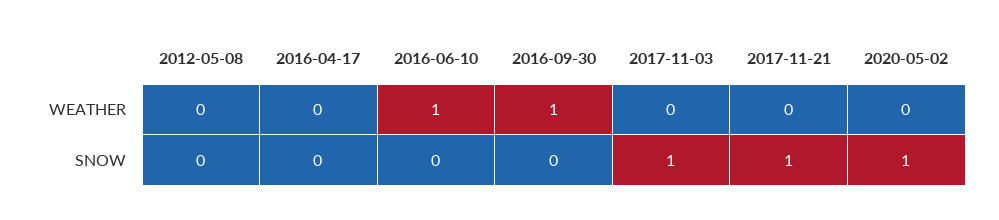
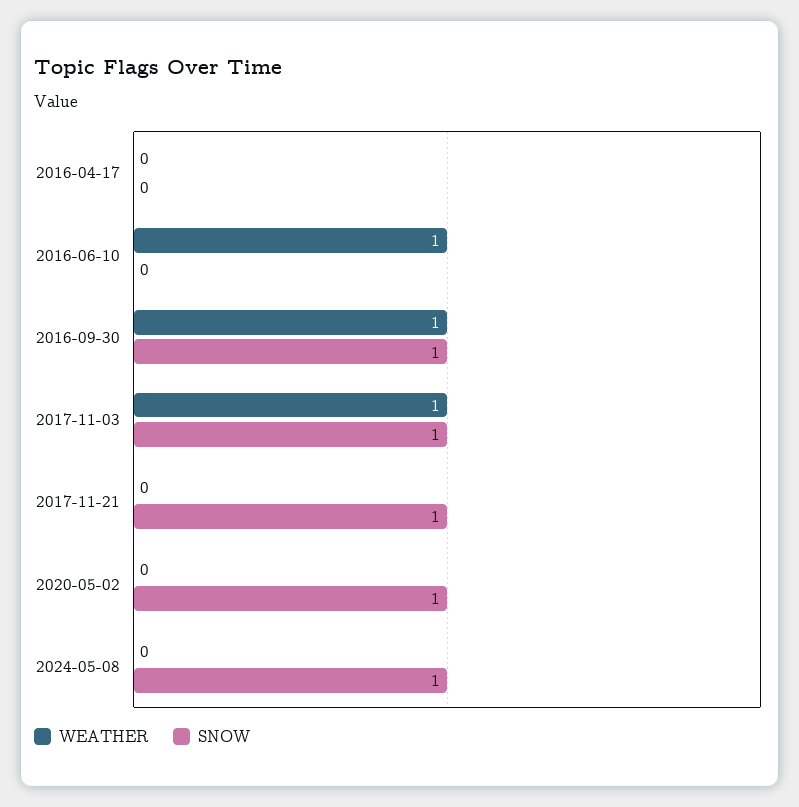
WEATHER, 2012-05-08: 0 -> none
WEATHER, 2017-11-03: 0 -> 1
SNOW, 2012-05-08: 0 -> none
SNOW, 2016-09-30: 0 -> 1
WEATHER, 2024-05-08: none -> 0
SNOW, 2024-05-08: none -> 1

